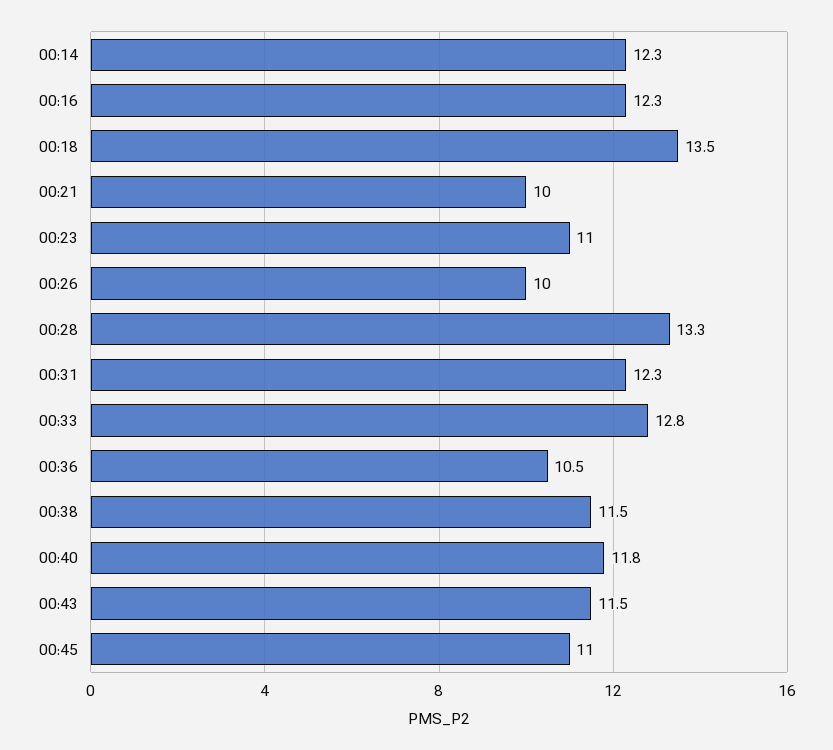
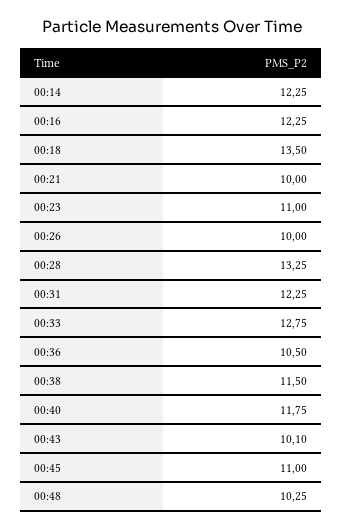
00:43: 11.5 -> 10.1
00:48: none -> 10.25

